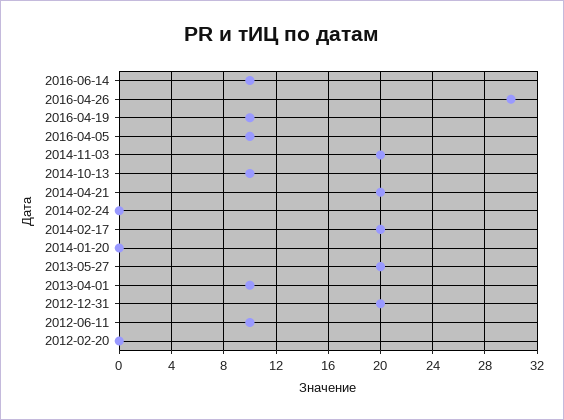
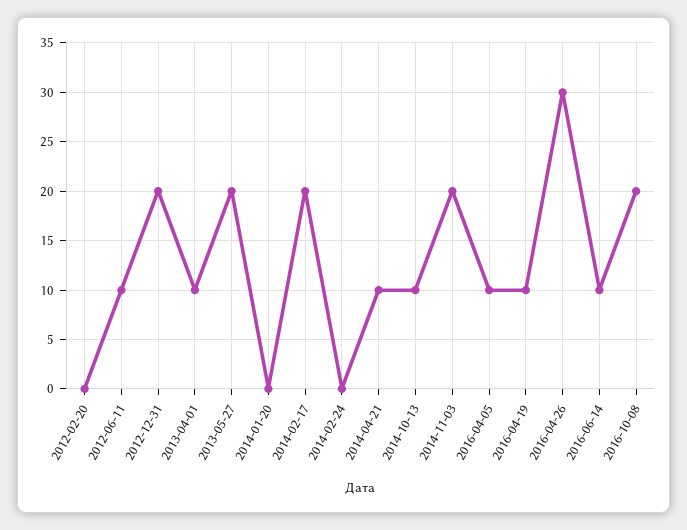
2014-04-21: 20 -> 10
2016-10-08: none -> 20

